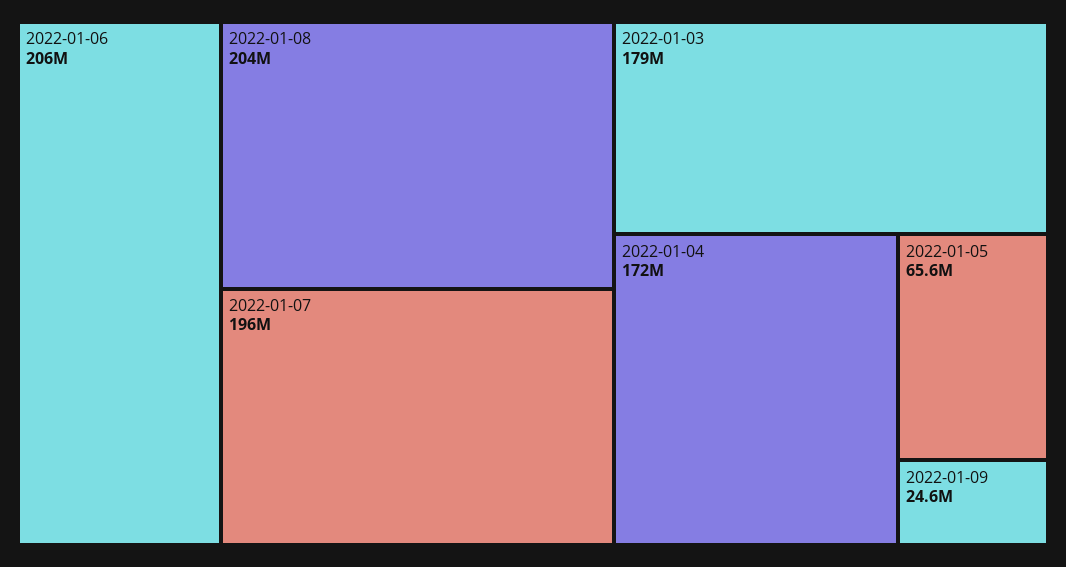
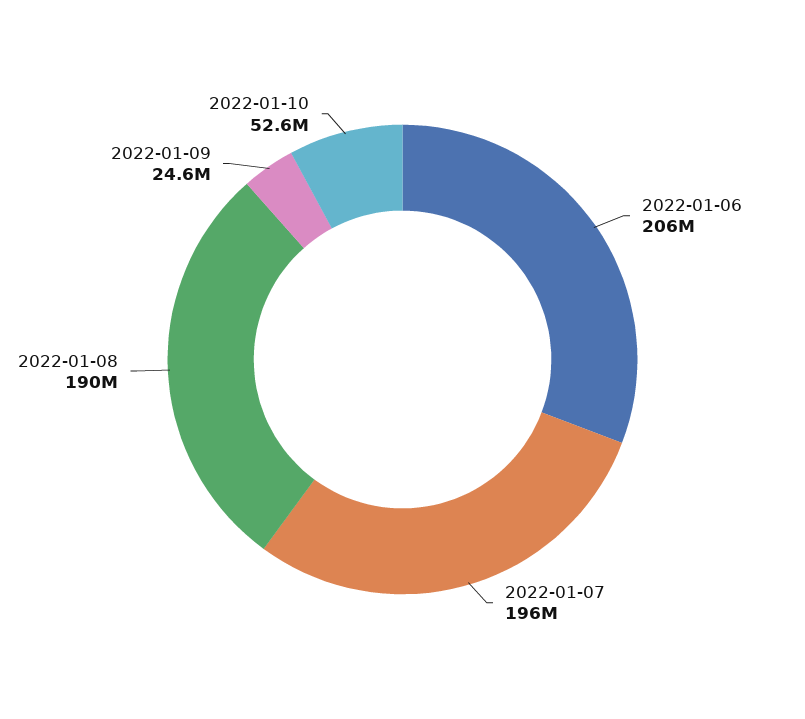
2022-01-08: 204000000 -> 190000000
2022-01-03: 179000000 -> none
2022-01-04: 172000000 -> none
2022-01-05: 65600000 -> none
2022-01-10: none -> 52600000

